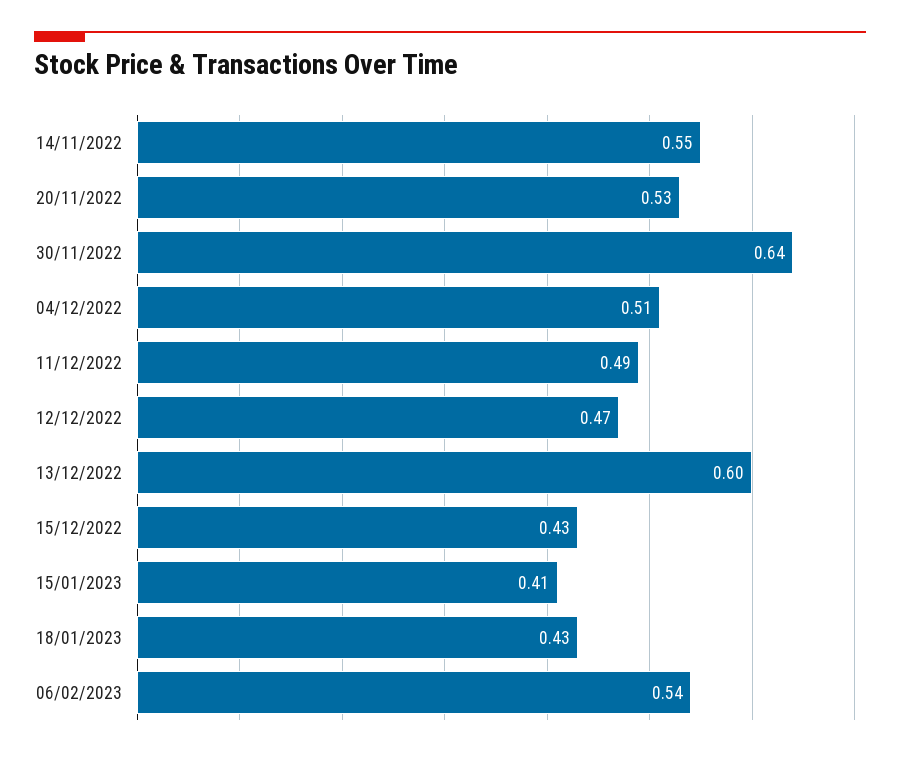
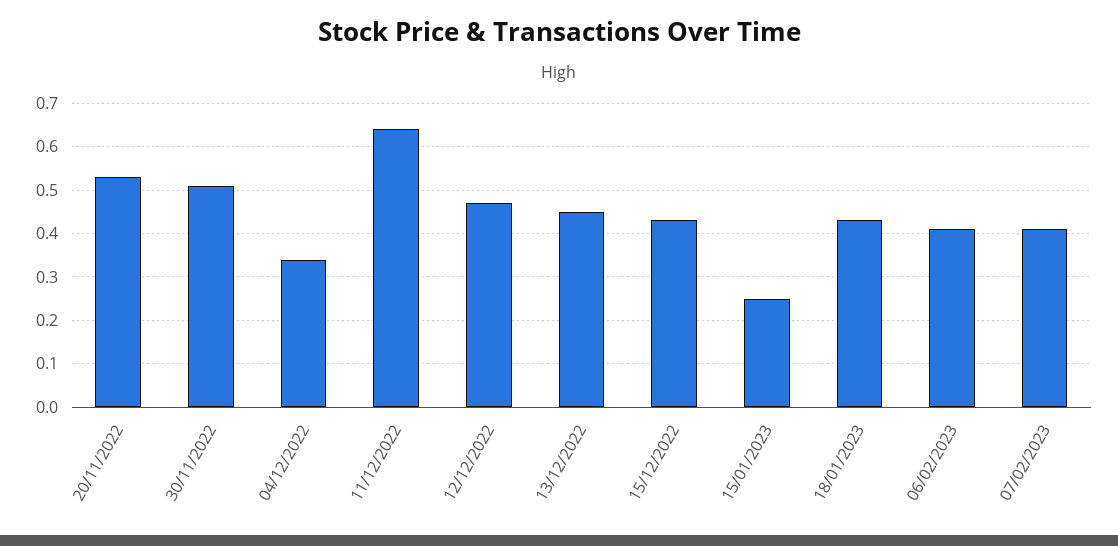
14/11/2022: 0.55 -> none
30/11/2022: 0.64 -> 0.5
04/12/2022: 0.51 -> 0.35
11/12/2022: 0.49 -> 0.65
13/12/2022: 0.6 -> 0.45
15/01/2023: 0.41 -> 0.25
06/02/2023: 0.54 -> 0.4
07/02/2023: none -> 0.4

